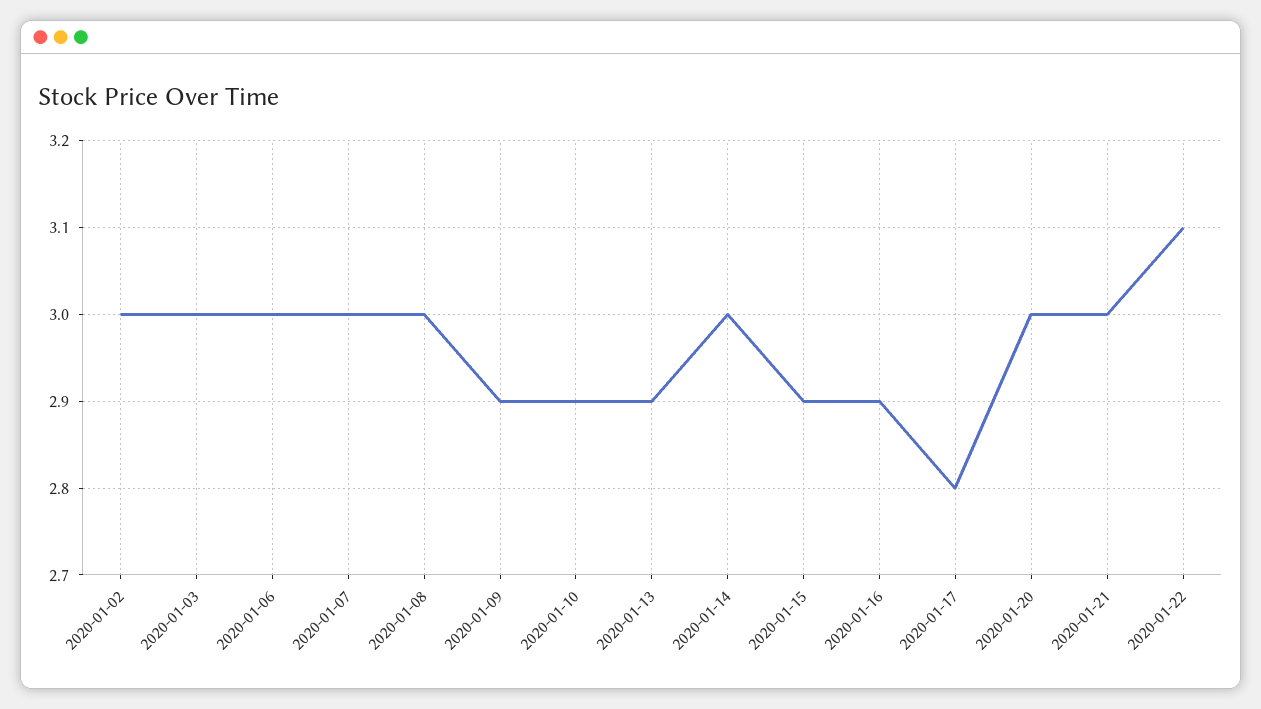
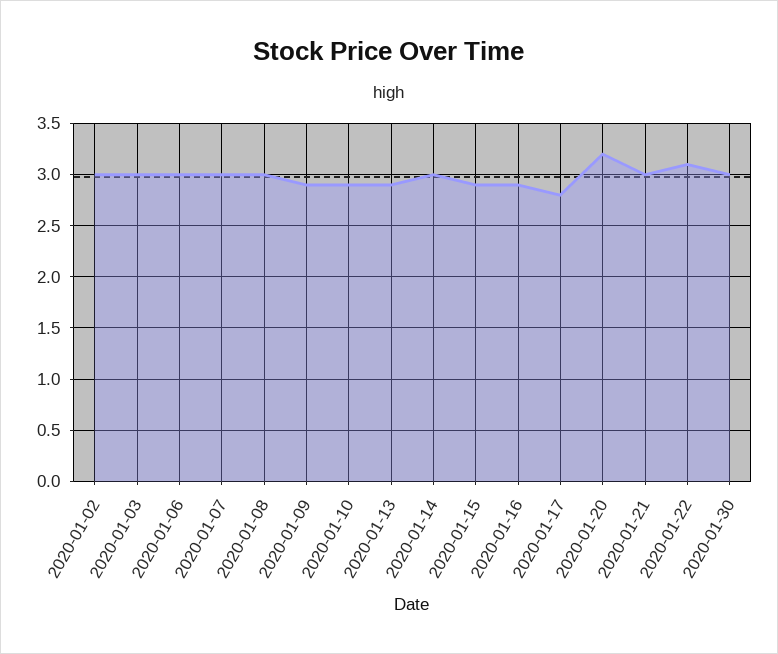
2020-01-20: 3 -> 3.2
2020-01-30: none -> 3

